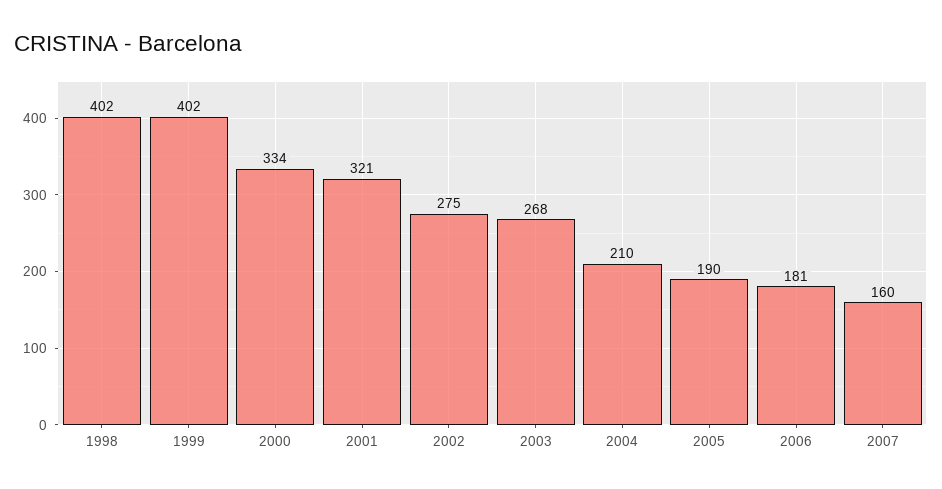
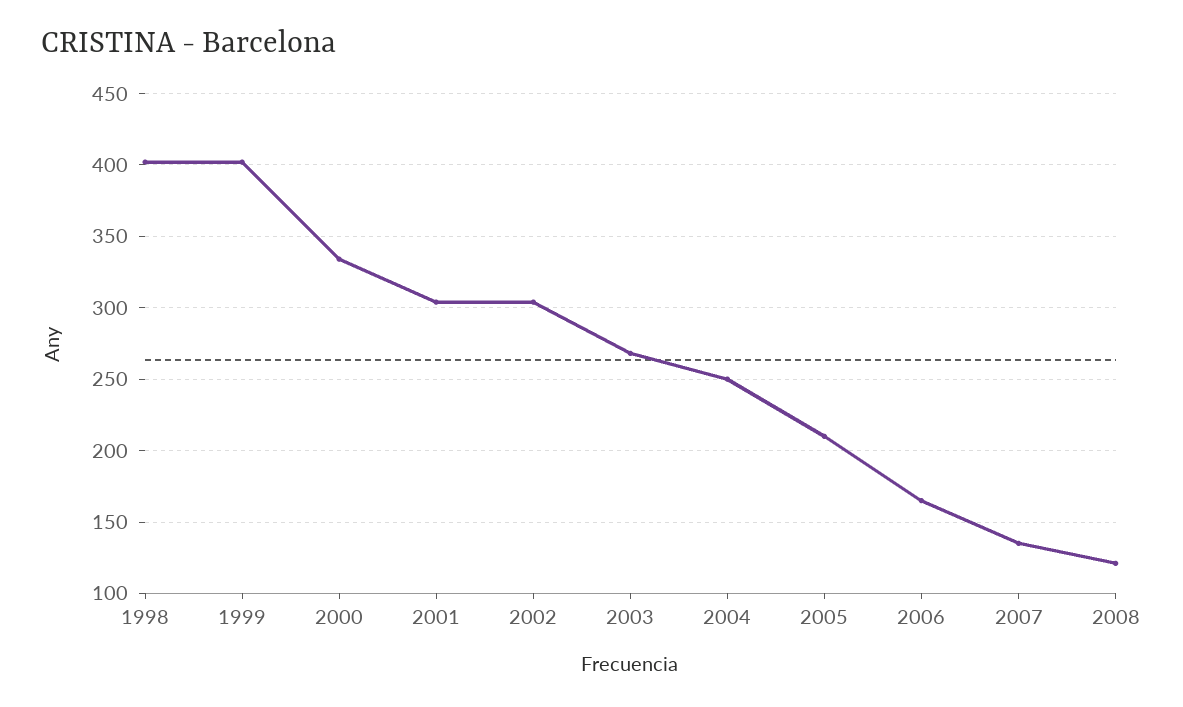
2001: 321 -> 305
2002: 275 -> 305
2004: 210 -> 250
2005: 190 -> 210
2006: 181 -> 165
2007: 160 -> 135
2008: none -> 120

